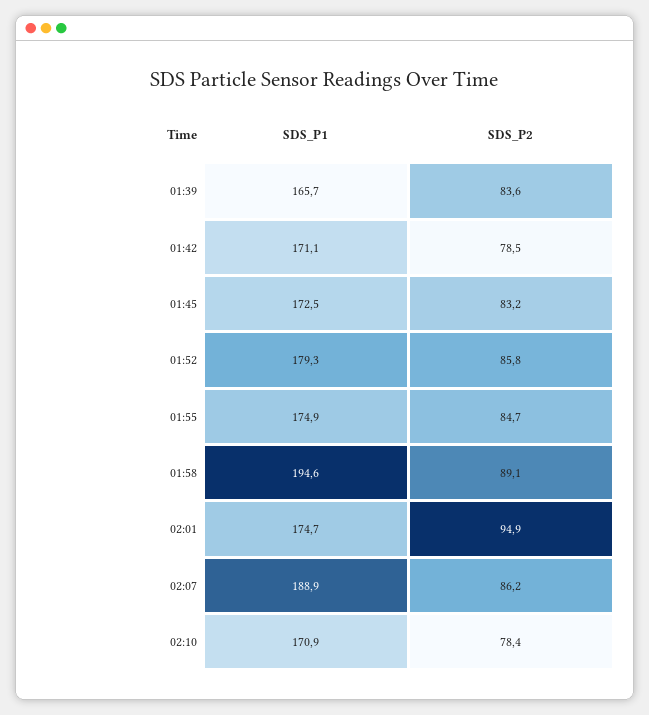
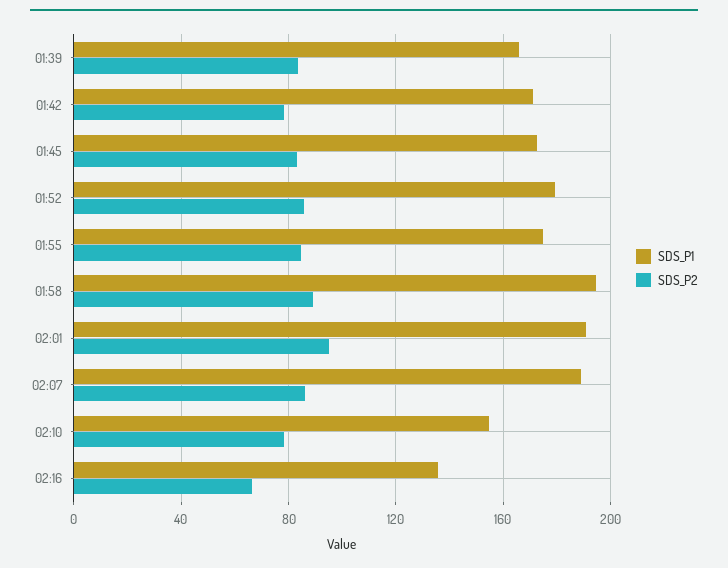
SDS_P1, 02:01: 174.7 -> 190
SDS_P1, 02:10: 170.9 -> 155
SDS_P1, 02:16: none -> 135
SDS_P2, 02:16: none -> 65

